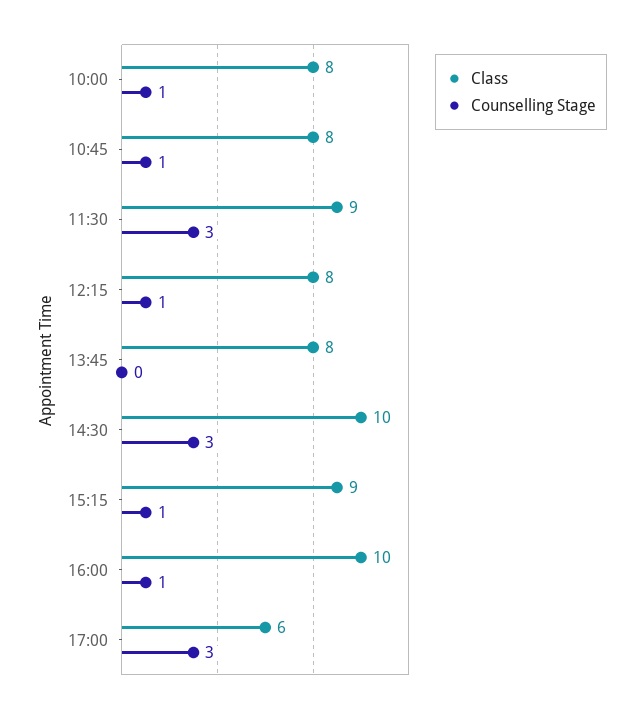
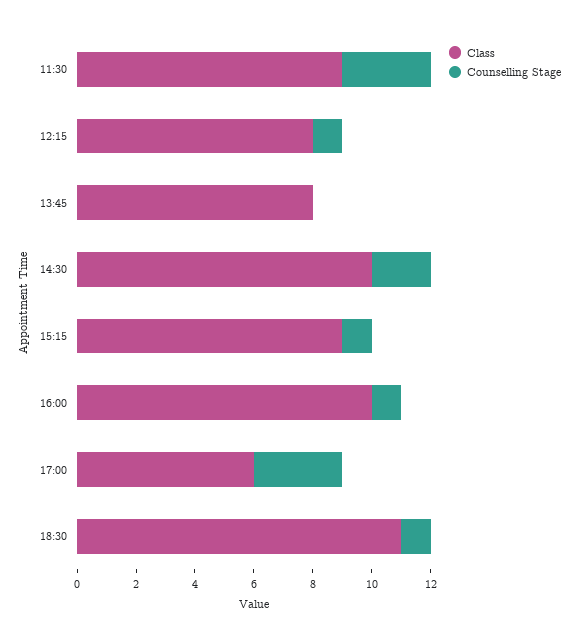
Class, 10:00: 8 -> none
Counselling Stage, 10:00: 1 -> none
Class, 10:45: 8 -> none
Counselling Stage, 10:45: 1 -> none
Counselling Stage, 14:30: 3 -> 2
Class, 18:30: none -> 11
Counselling Stage, 18:30: none -> 1

